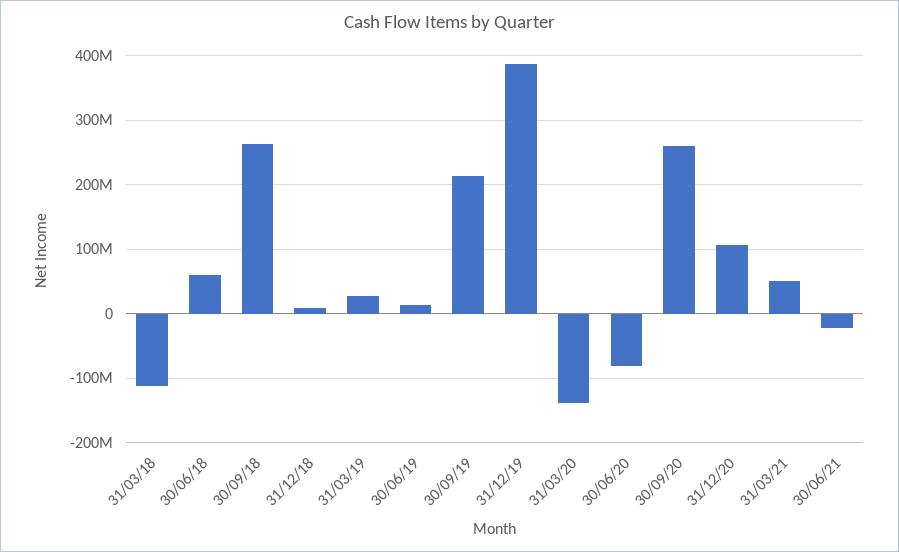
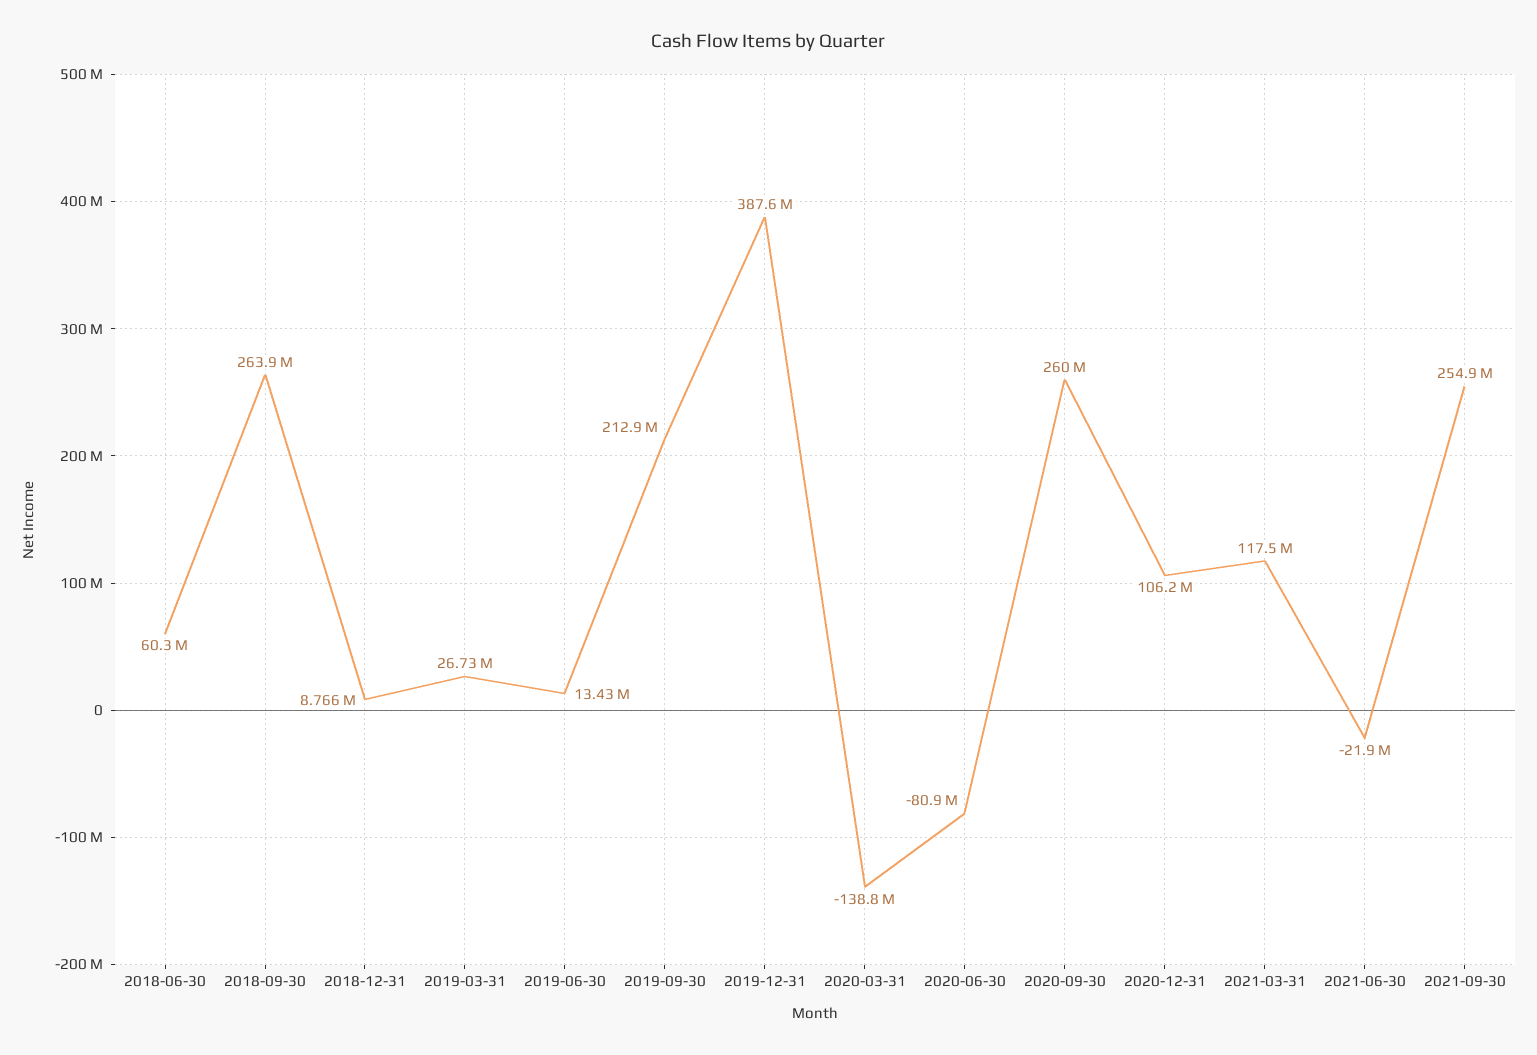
31/03/18: -110000000 -> none
31/03/21: 50000000 -> 117500000
2021-09-30: none -> 254900000

